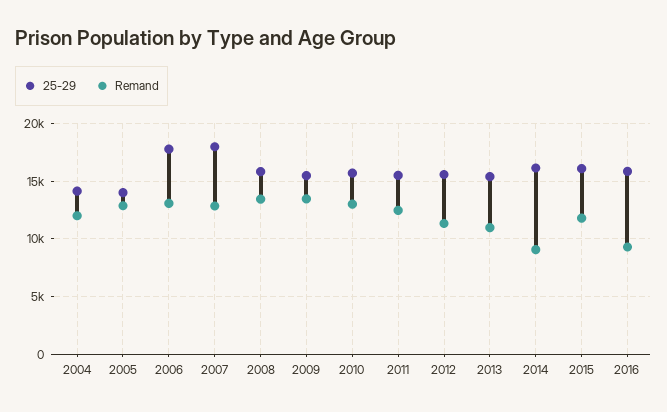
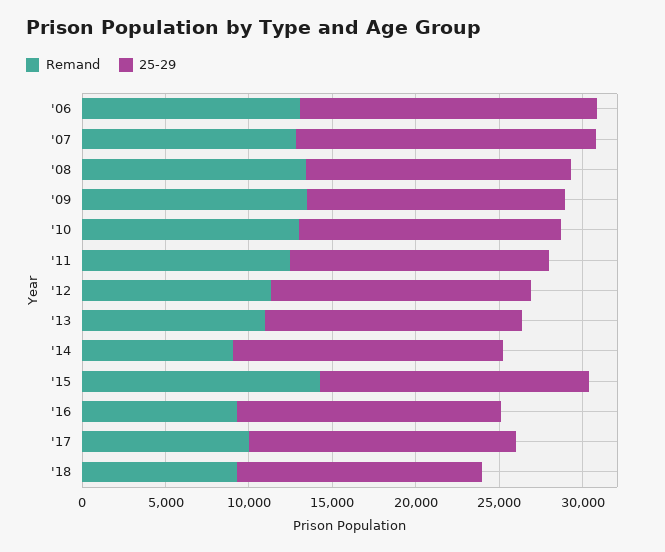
25-29, 2004: 14000 -> none
Remand, 2004: 12000 -> none
25-29, 2005: 14000 -> none
Remand, 2005: 13000 -> none
Remand, 2015: 12000 -> 14000
Remand, '17: none -> 10000
25-29, '17: none -> 16000
Remand, '18: none -> 9000
25-29, '18: none -> 15000

